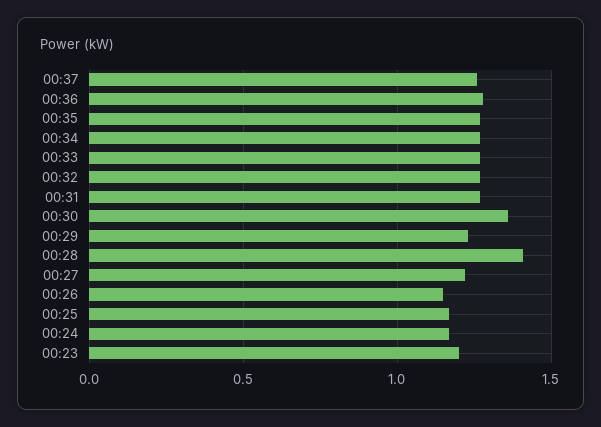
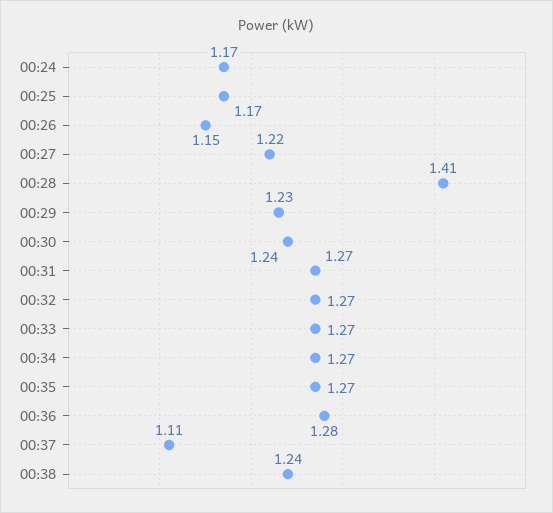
00:37: 1.25 -> 1.11
00:30: 1.35 -> 1.24
00:23: 1.2 -> none
00:38: none -> 1.24

